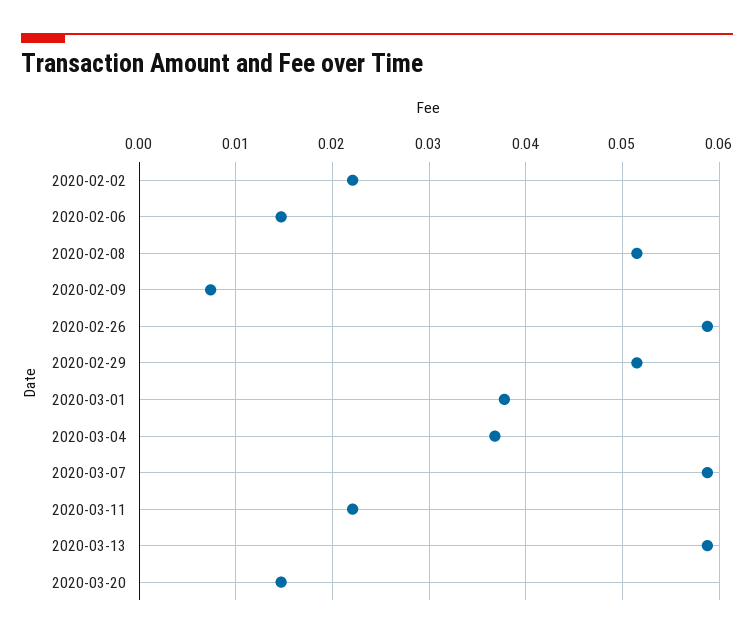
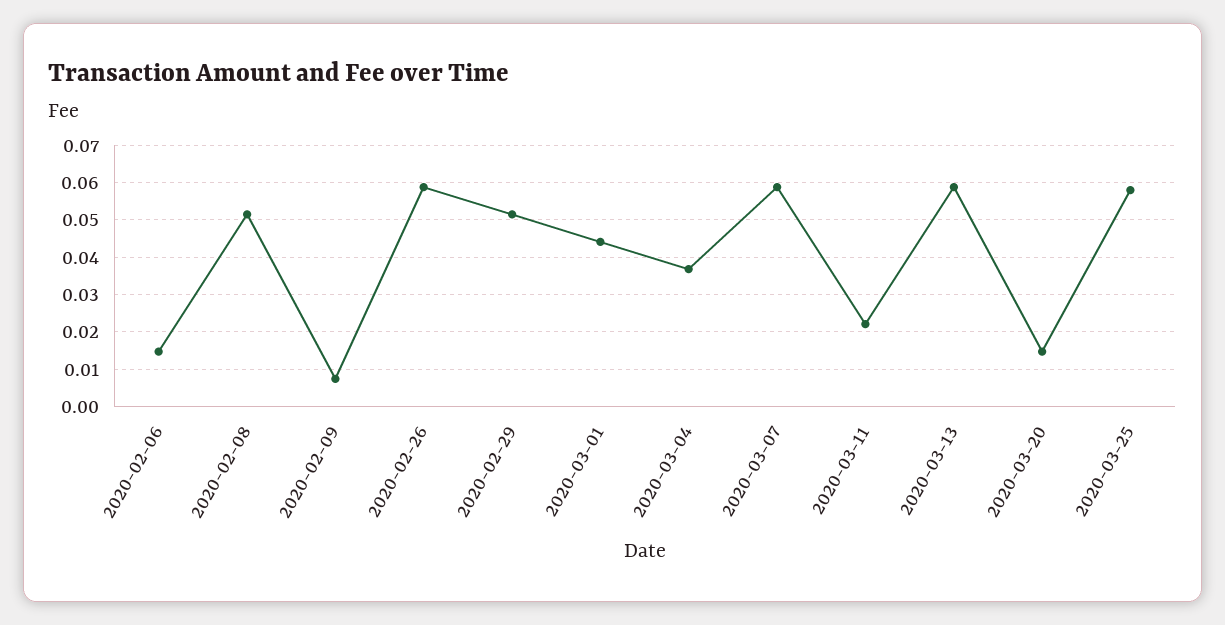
2020-02-02: 0.022 -> none
2020-03-01: 0.038 -> 0.044
2020-03-25: none -> 0.058

